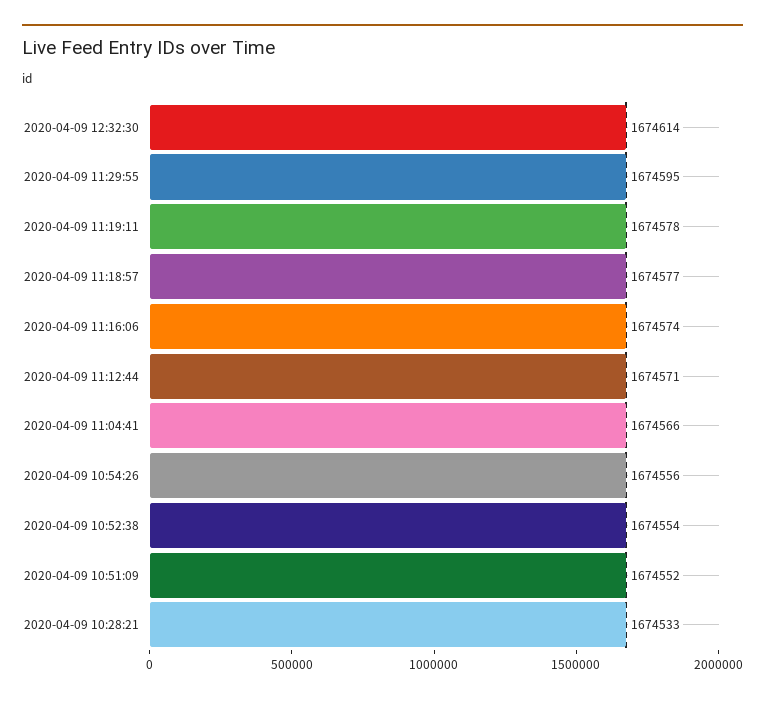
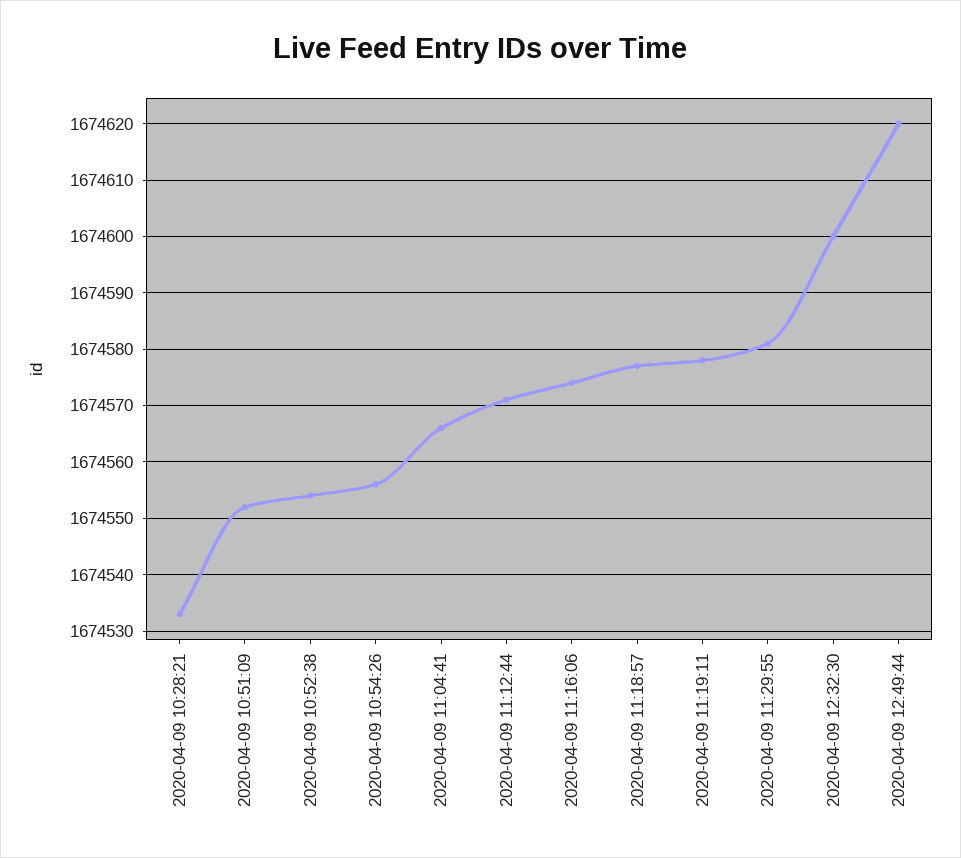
2020-04-09 12:32:30: 1674614 -> 1674600
2020-04-09 11:29:55: 1674595 -> 1674580
2020-04-09 12:49:44: none -> 1674620

